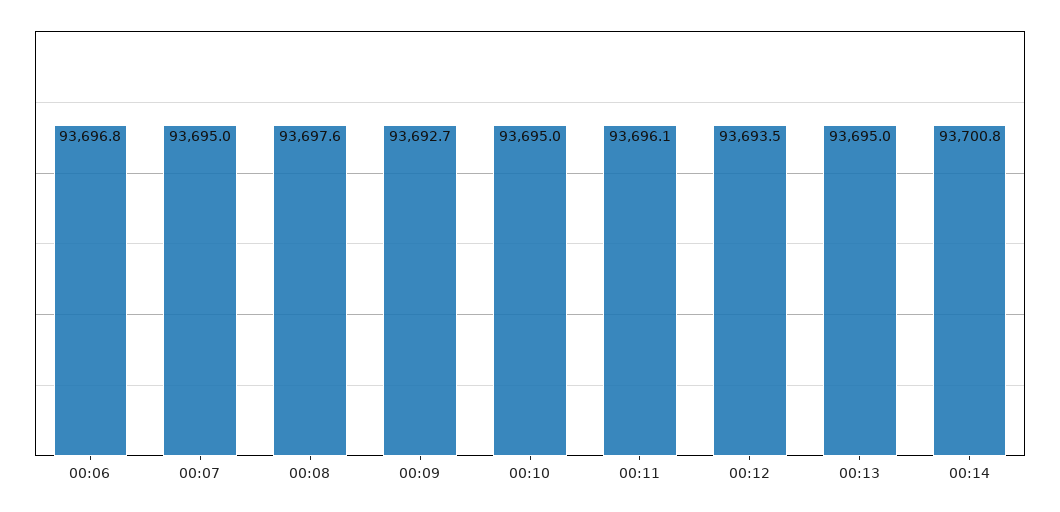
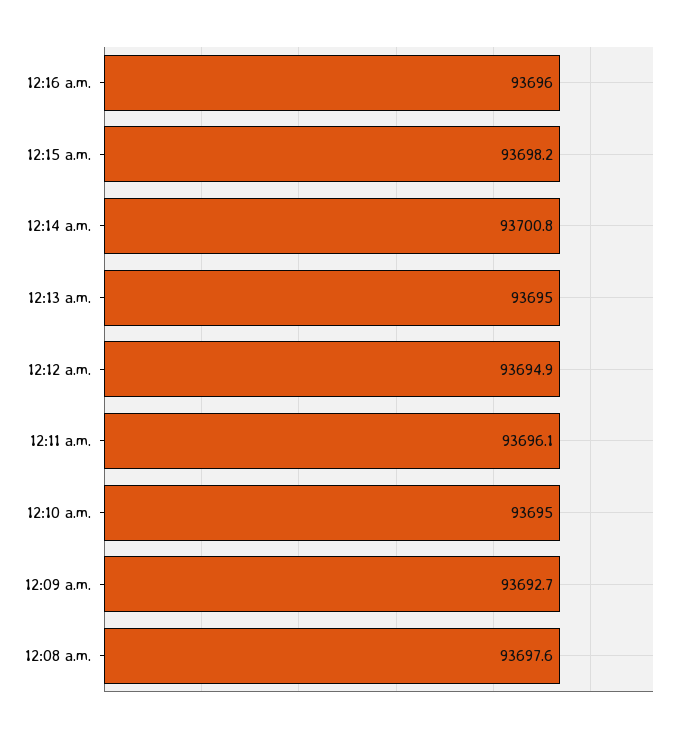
00:06: 93696.8 -> none
00:07: 93695 -> none
00:12: 93693.5 -> 93694.9
12:16 a.m.: none -> 93696
12:15 a.m.: none -> 93698.2

